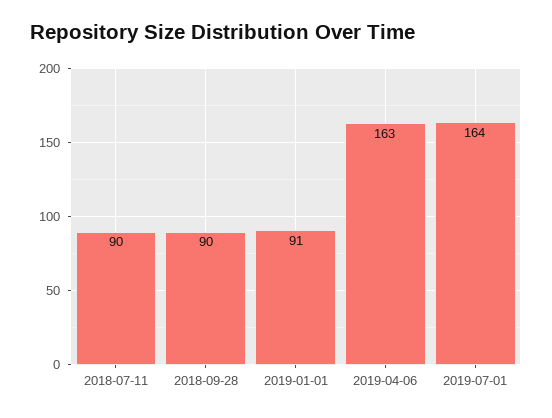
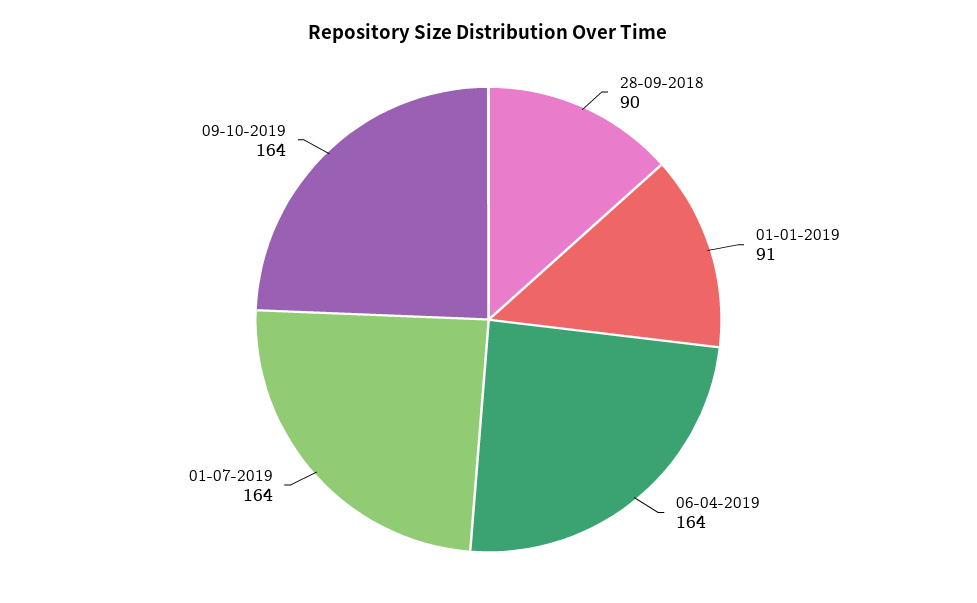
2018-07-11: 90 -> none
2019-04-06: 163 -> 164
09-10-2019: none -> 164

